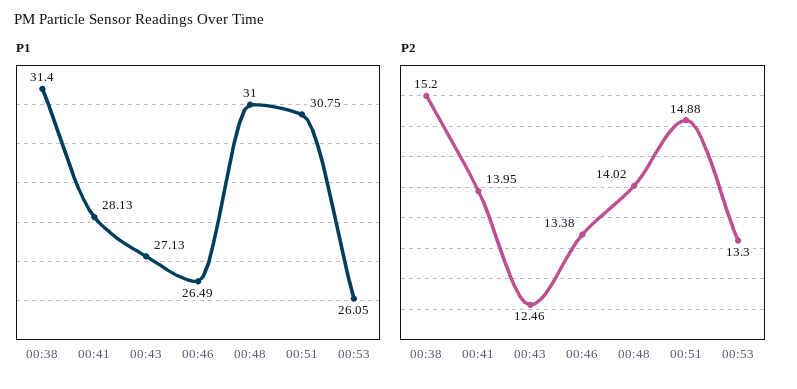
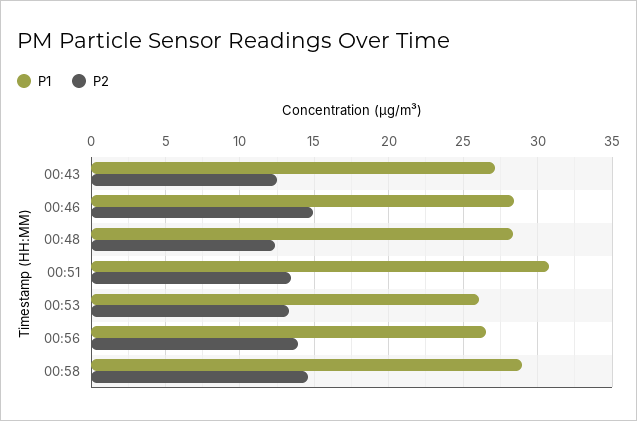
P1, 00:38: 31.4 -> none
P1, 00:41: 28.13 -> none
P1, 00:46: 26.49 -> 28.5
P1, 00:48: 31 -> 28.5
P2, 00:38: 15.2 -> none
P2, 00:41: 13.95 -> none
P2, 00:46: 13.38 -> 15
P2, 00:48: 14.02 -> 12.5
P2, 00:51: 14.88 -> 13.5
P1, 00:56: none -> 26.5
P2, 00:56: none -> 14
P1, 00:58: none -> 29
P2, 00:58: none -> 14.5

